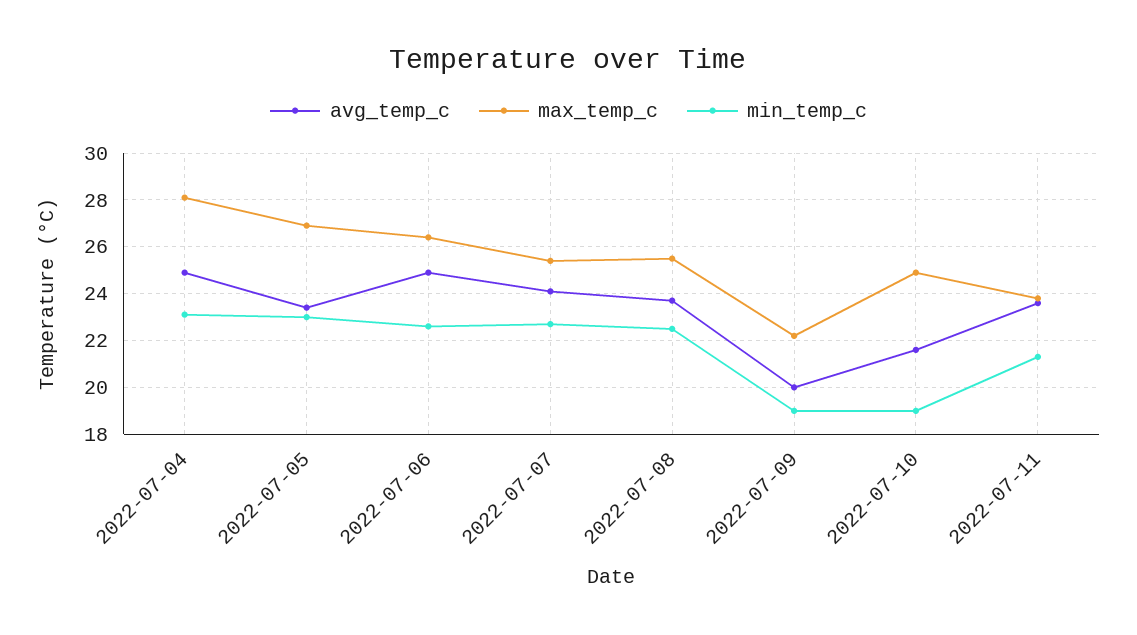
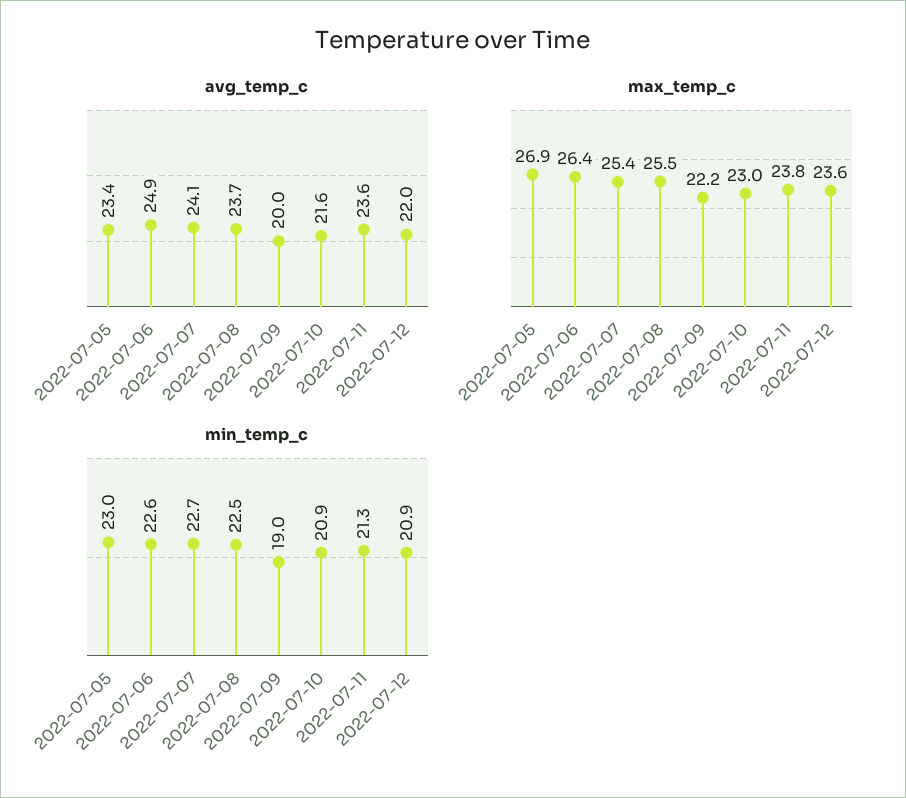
avg_temp_c, 2022-07-04: 25 -> none
max_temp_c, 2022-07-04: 28 -> none
min_temp_c, 2022-07-04: 23 -> none
max_temp_c, 2022-07-10: 25 -> 23
min_temp_c, 2022-07-10: 19 -> 20.9
avg_temp_c, 2022-07-12: none -> 22
max_temp_c, 2022-07-12: none -> 23.6
min_temp_c, 2022-07-12: none -> 20.9

